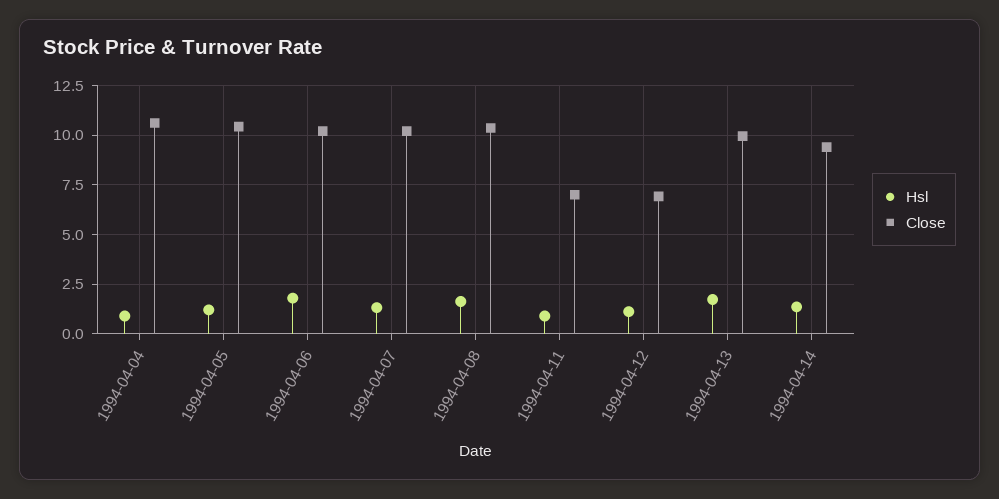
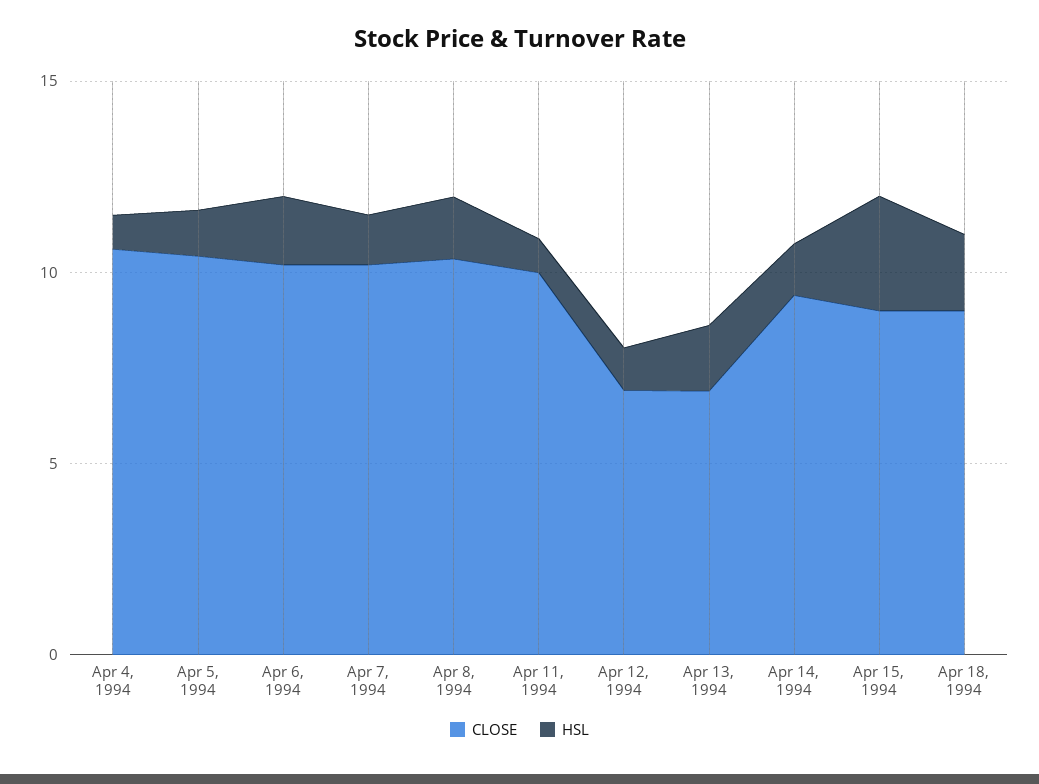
Close, 1994-04-11: 7 -> 10
Close, 1994-04-13: 10 -> 7
Close, Apr 15, 1994: none -> 9
Hsl, Apr 15, 1994: none -> 3
Close, Apr 18, 1994: none -> 9
Hsl, Apr 18, 1994: none -> 2

